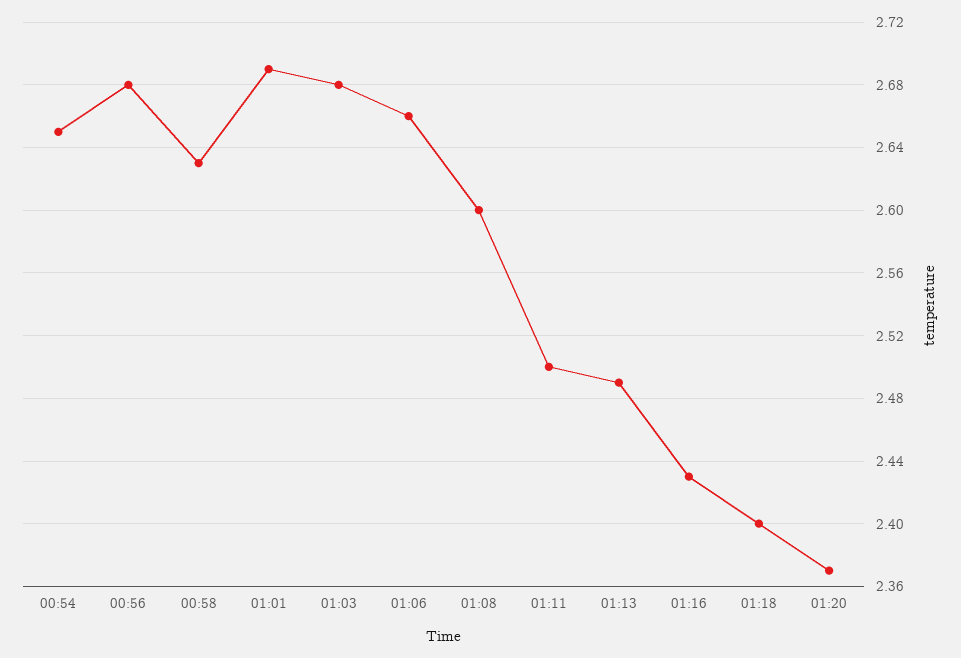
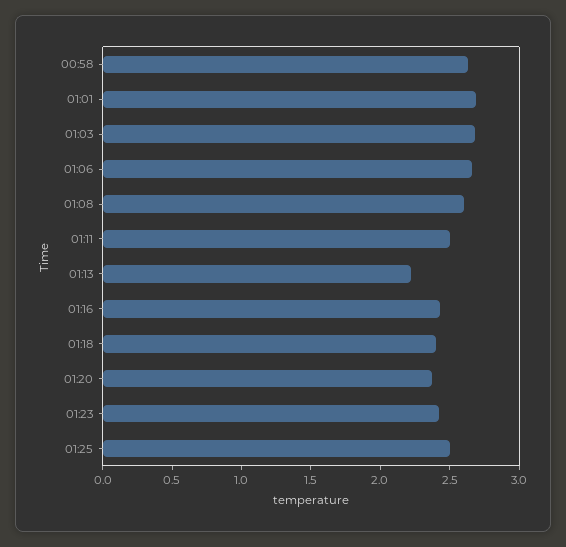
00:54: 2.65 -> none
00:56: 2.68 -> none
01:13: 2.49 -> 2.2
01:23: none -> 2.4
01:25: none -> 2.5

